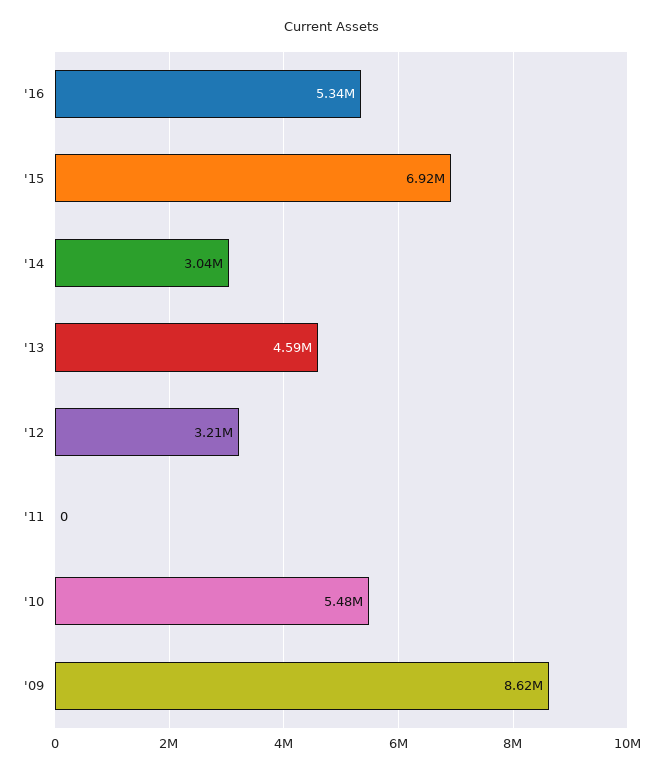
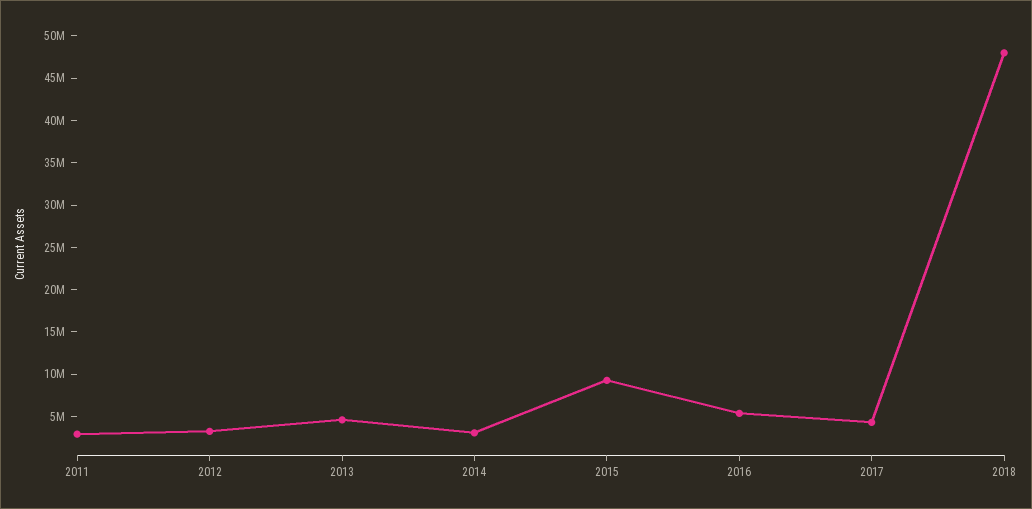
'15: 6920000 -> 9000000
'11: 0 -> 3000000
'10: 5480000 -> none
'09: 8620000 -> none
2017: none -> 4000000
2018: none -> 48000000

